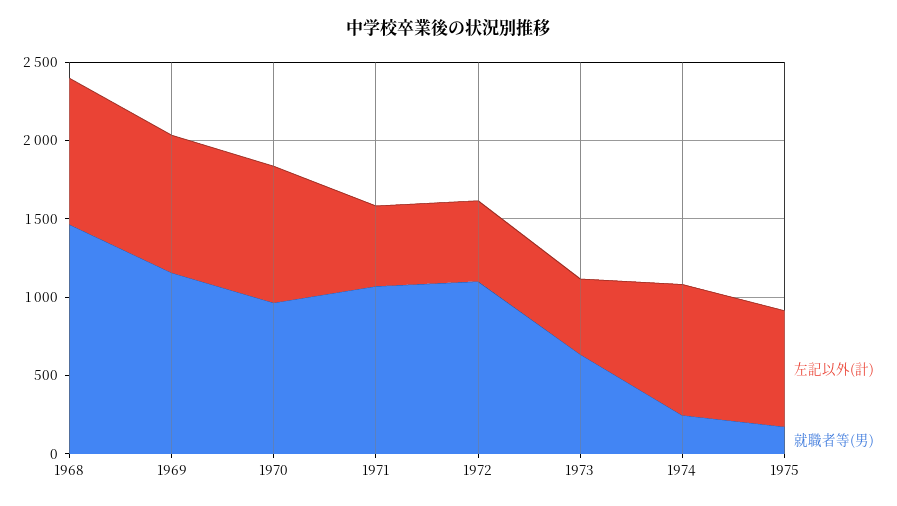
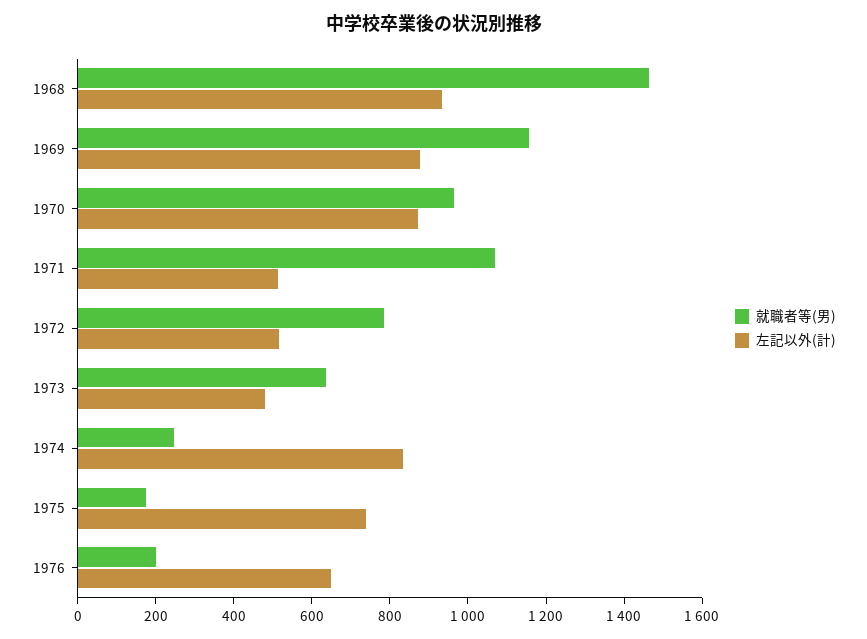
就職者等(男), 1972: 1100 -> 800
就職者等(男), 1976: none -> 200
左記以外(計), 1976: none -> 650

